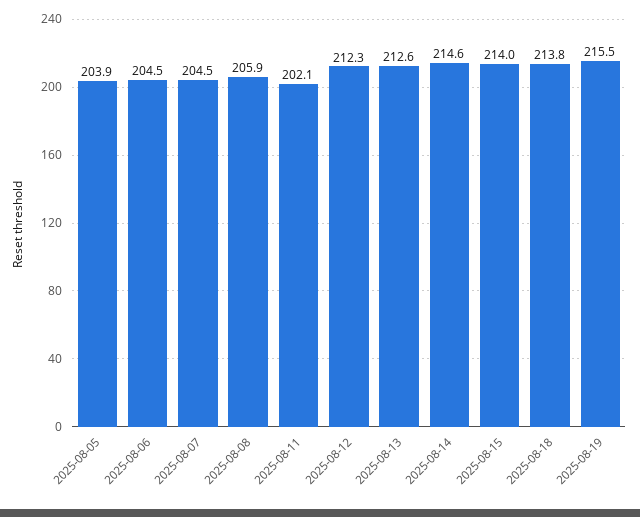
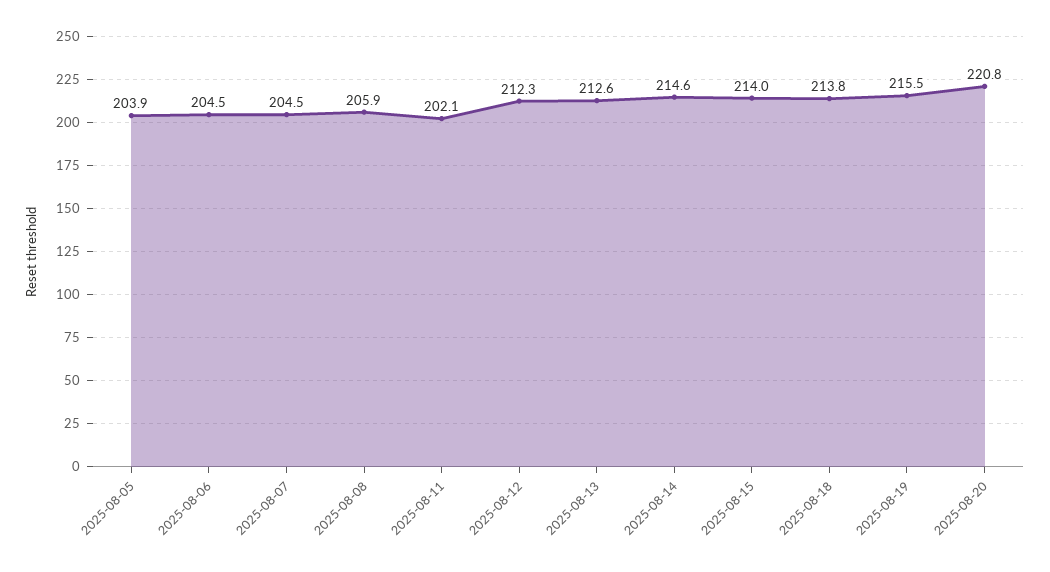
2025-08-20: none -> 220.8

